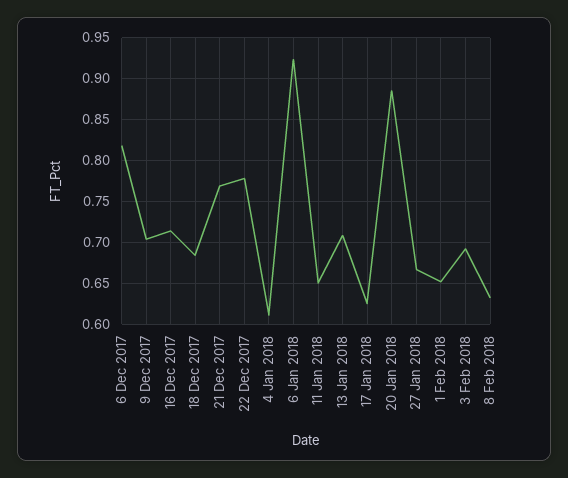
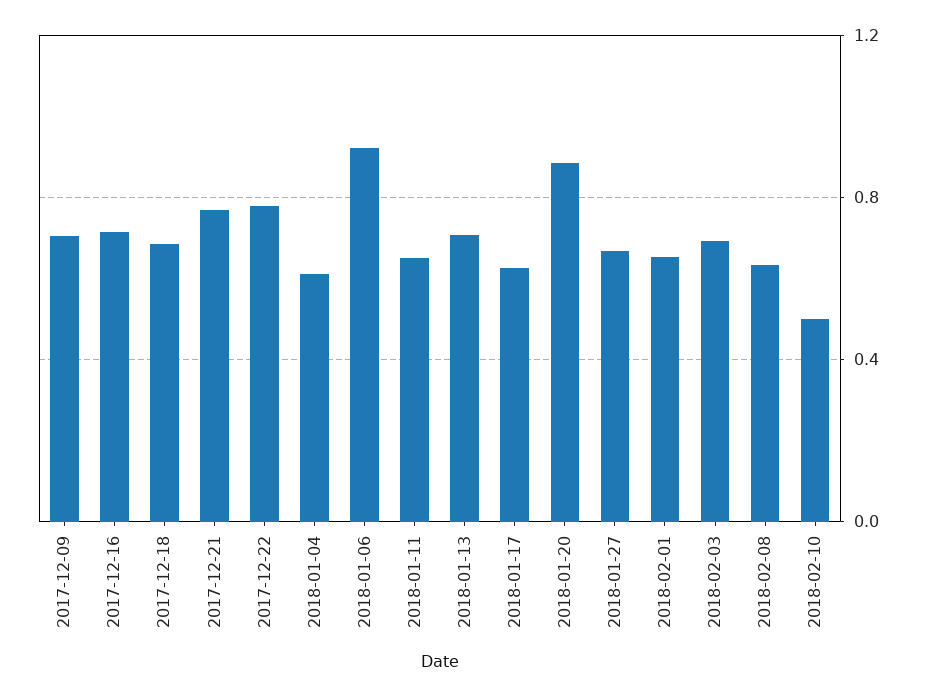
6 Dec 2017: 0.82 -> none
2018-02-10: none -> 0.5

